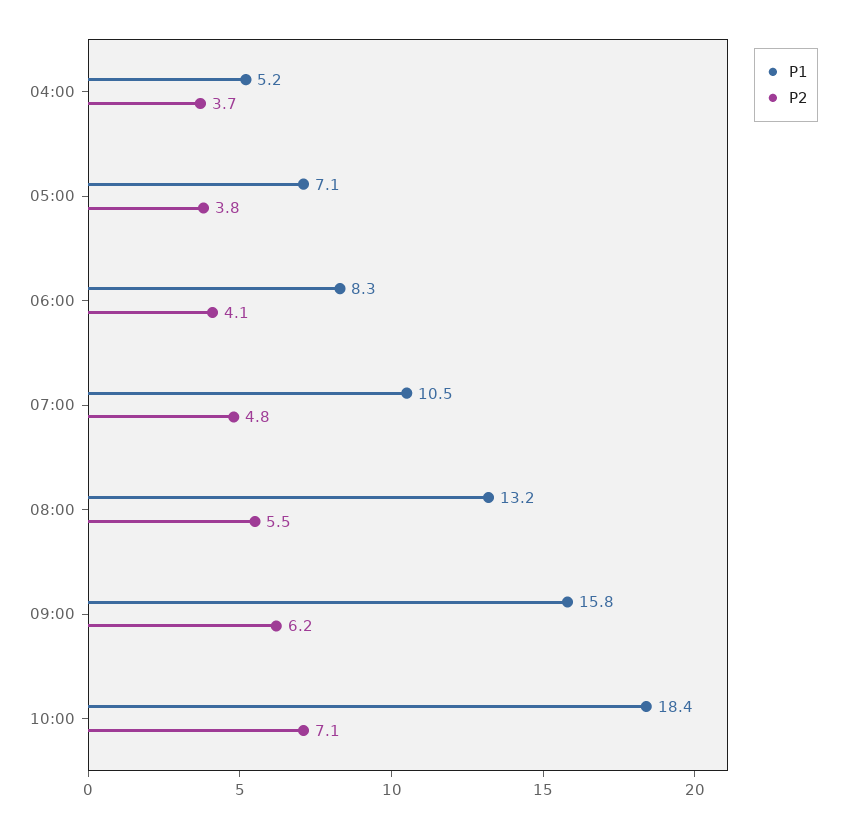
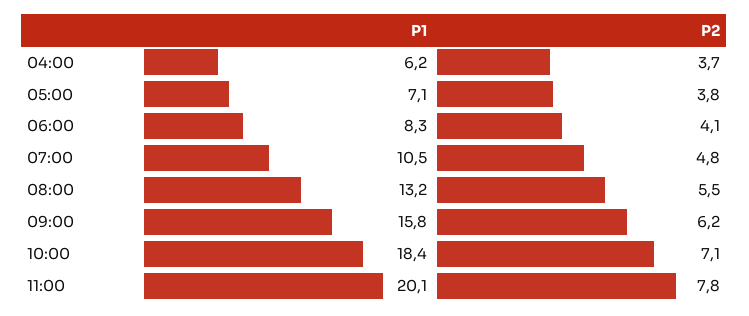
P1, 04:00: 5.2 -> 6.2
P1, 11:00: none -> 20.1
P2, 11:00: none -> 7.8

